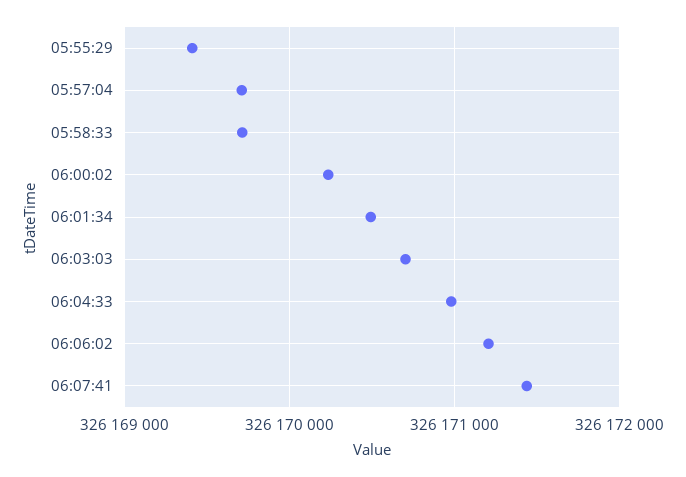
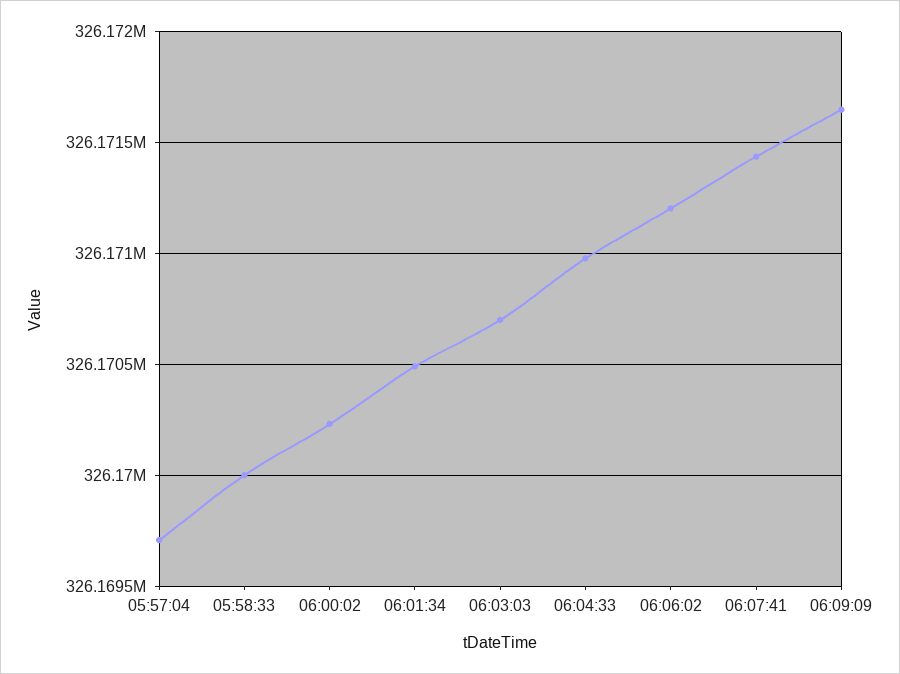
05:55:29: 326169400 -> none
05:58:33: 326169700 -> 326170000
06:09:09: none -> 326171650

